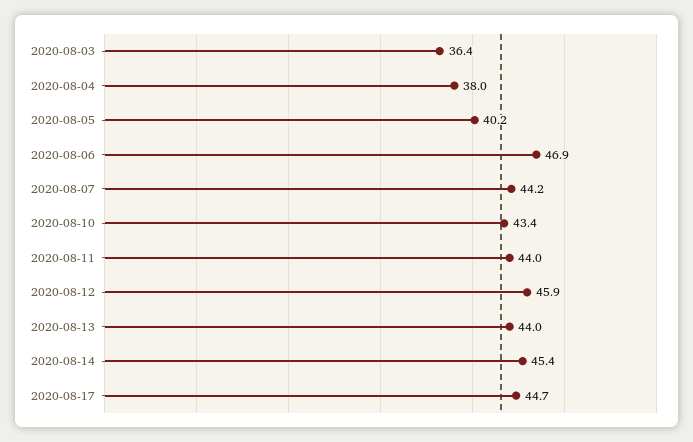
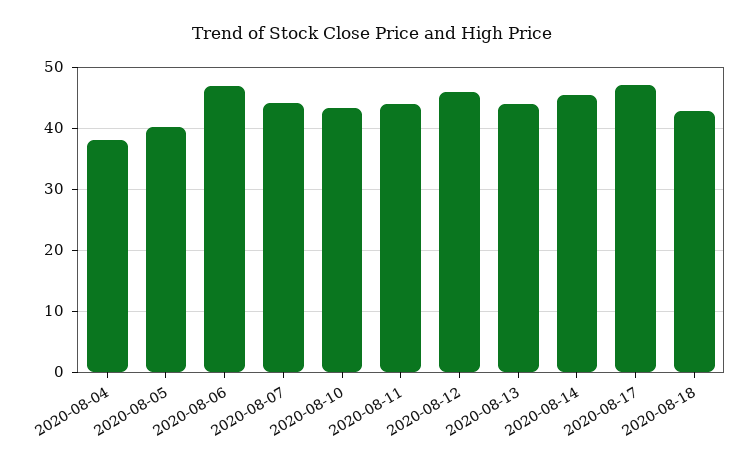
2020-08-03: 36.4 -> none
2020-08-17: 44.7 -> 47
2020-08-18: none -> 43

